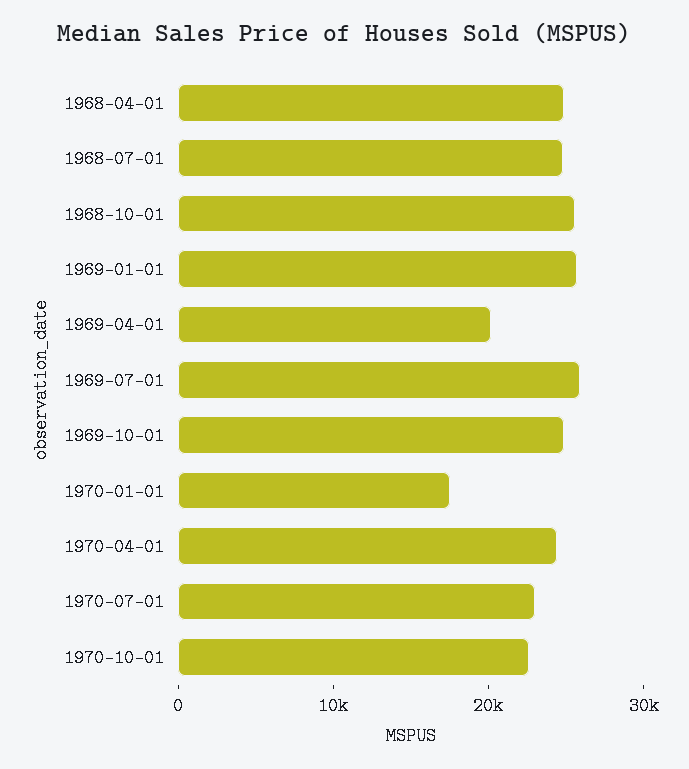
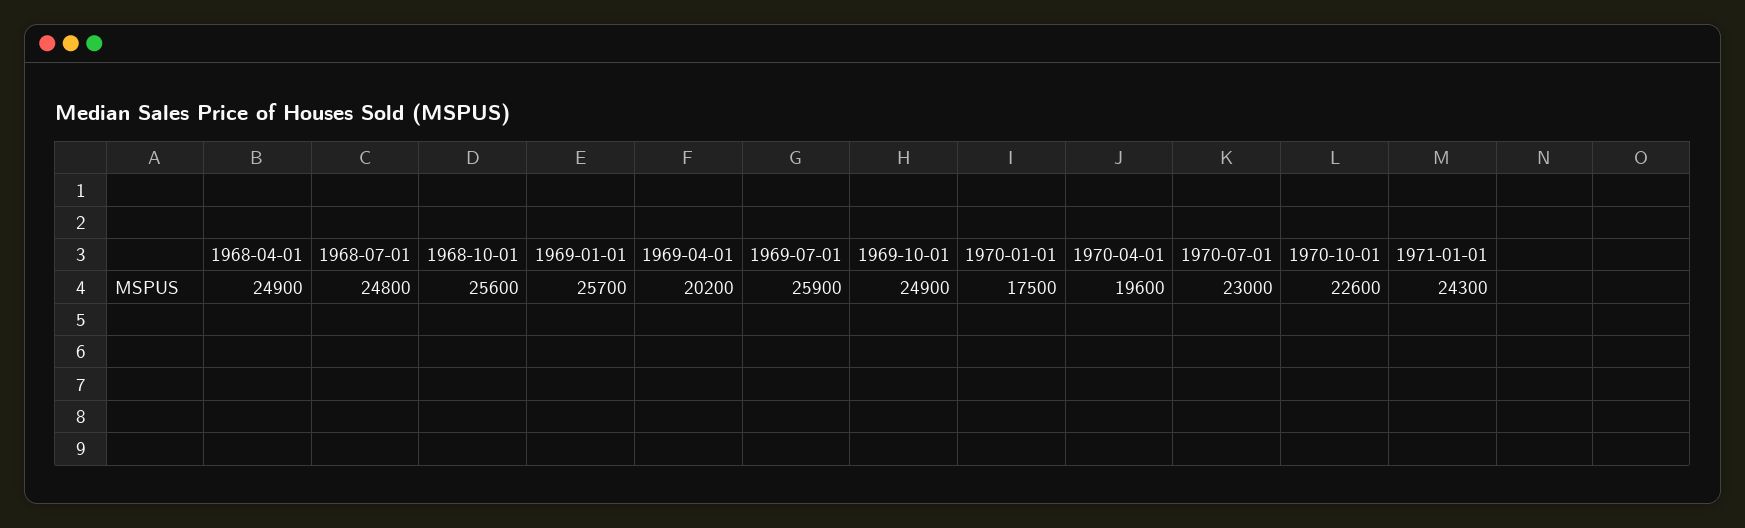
1970-04-01: 24000 -> 19600
1971-01-01: none -> 24300

